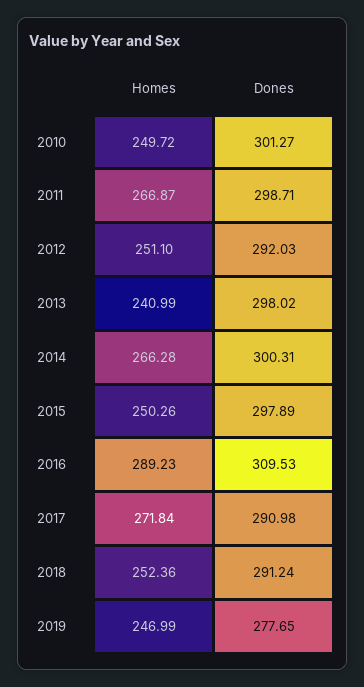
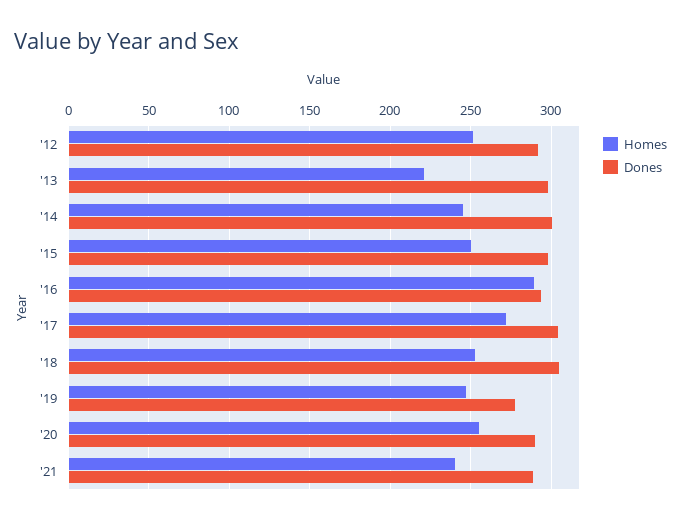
Homes, 2010: 249.72 -> none
Dones, 2010: 301.27 -> none
Homes, 2011: 266.87 -> none
Dones, 2011: 298.71 -> none
Homes, 2013: 240.99 -> 220
Homes, 2014: 266.28 -> 245
Dones, 2016: 309.53 -> 295
Dones, 2017: 290.98 -> 305
Dones, 2018: 291.24 -> 305
Homes, '20: none -> 255
Dones, '20: none -> 290
Homes, '21: none -> 240
Dones, '21: none -> 290

